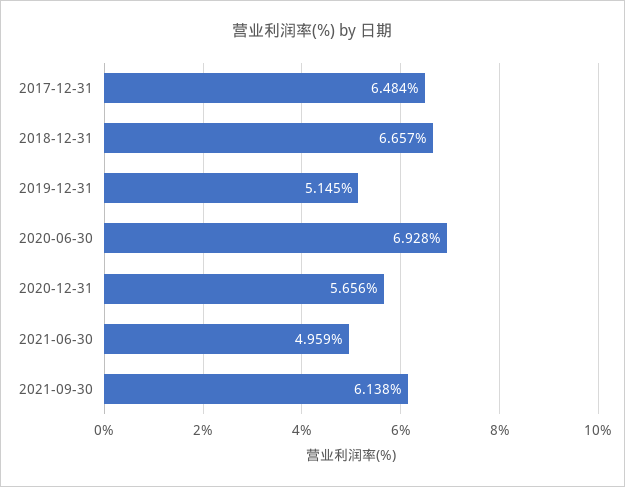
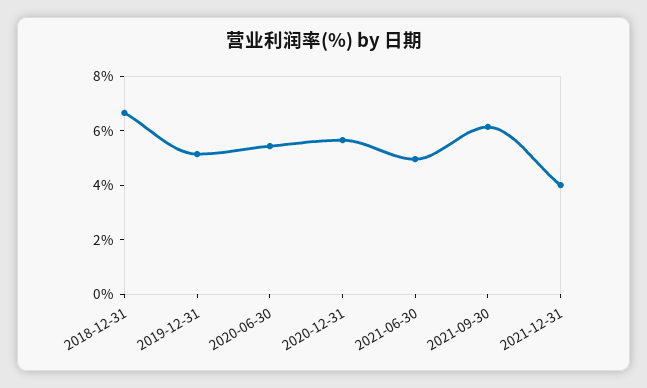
2017-12-31: 6.484 -> none
2020-06-30: 6.928 -> 5.5
2021-12-31: none -> 4

